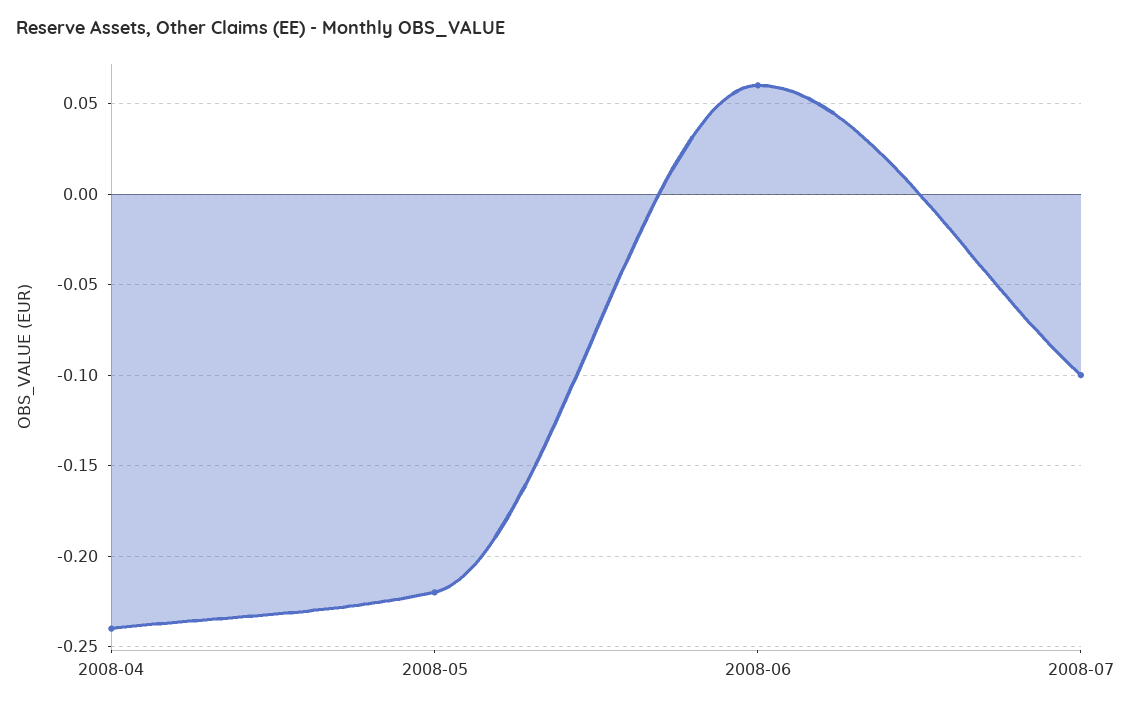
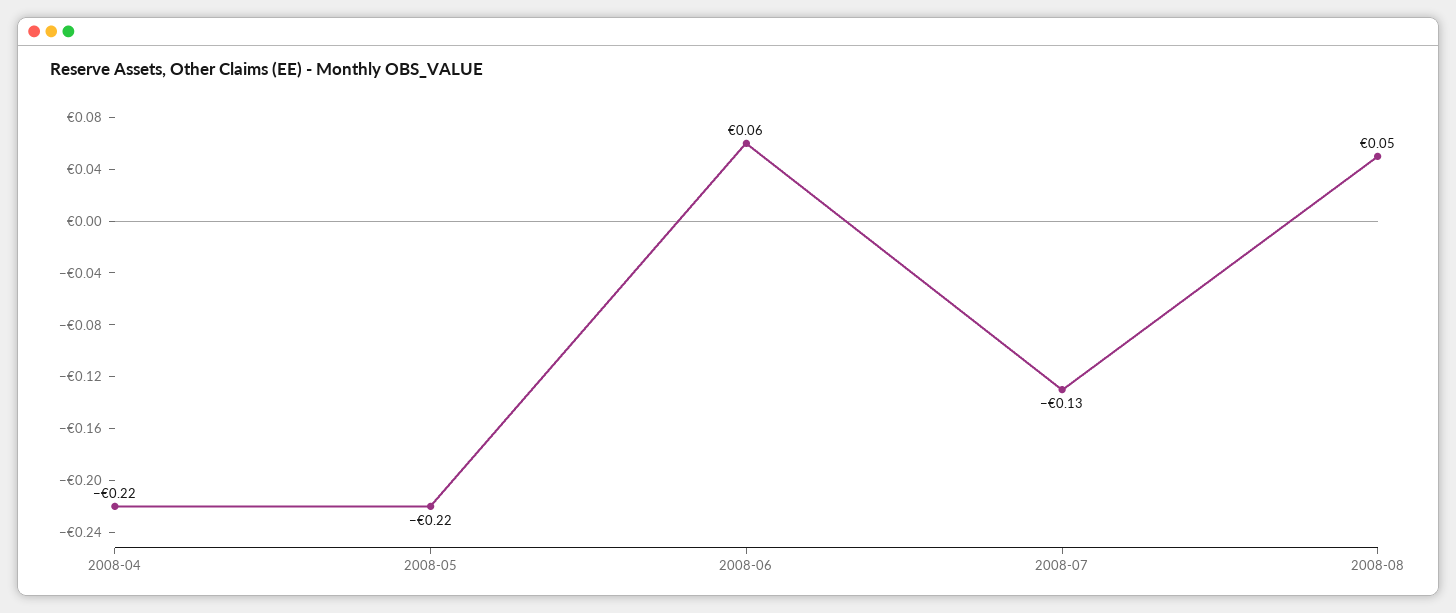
2008-04: -0.24 -> -0.22
2008-07: -0.1 -> -0.13
2008-08: none -> 0.05

